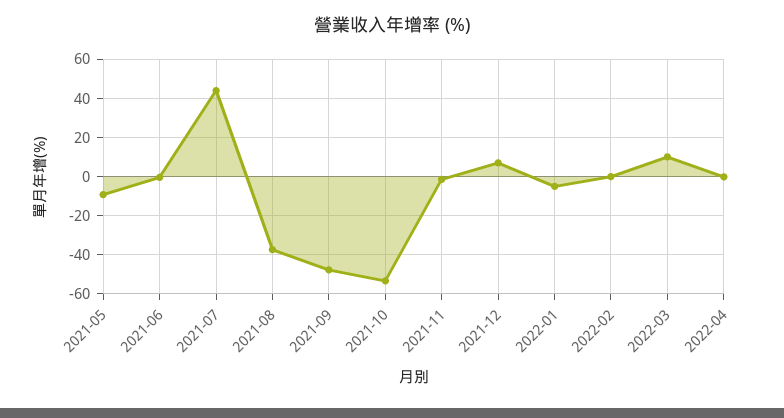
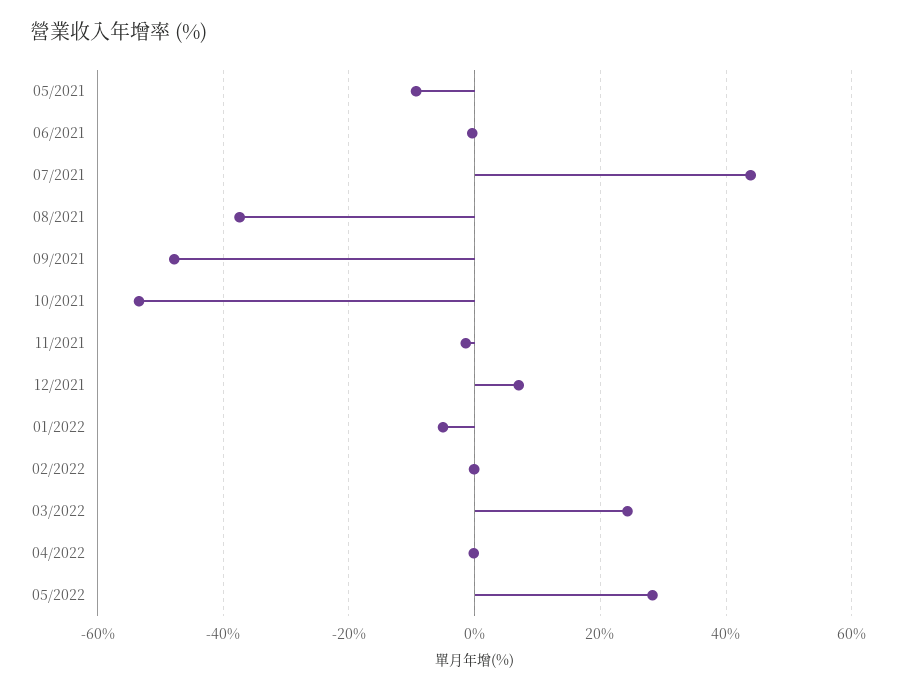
2022-03: 10 -> 24
05/2022: none -> 28

